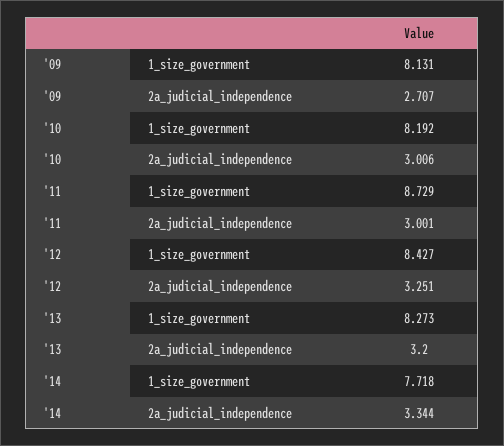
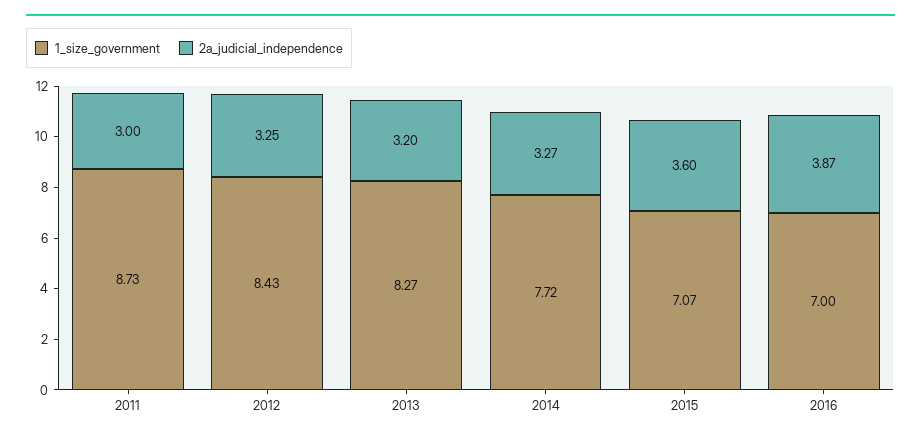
1_size_government, '09: 8.131 -> none
2a_judicial_independence, '09: 2.707 -> none
1_size_government, '10: 8.192 -> none
2a_judicial_independence, '10: 3.006 -> none
2a_judicial_independence, '14: 3.344 -> 3.27
1_size_government, 2015: none -> 7.07
2a_judicial_independence, 2015: none -> 3.6
1_size_government, 2016: none -> 7
2a_judicial_independence, 2016: none -> 3.87

